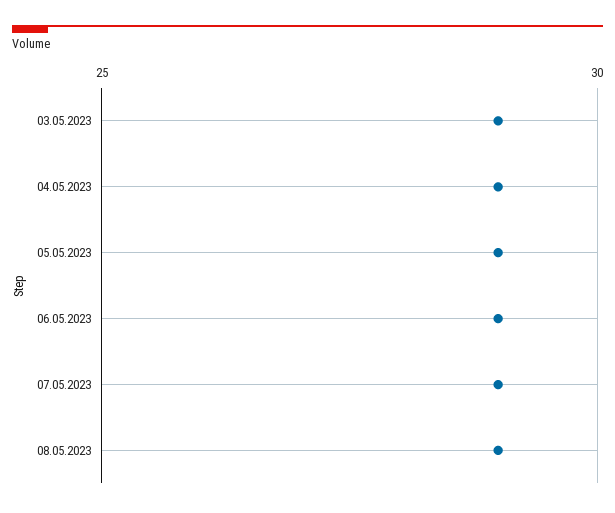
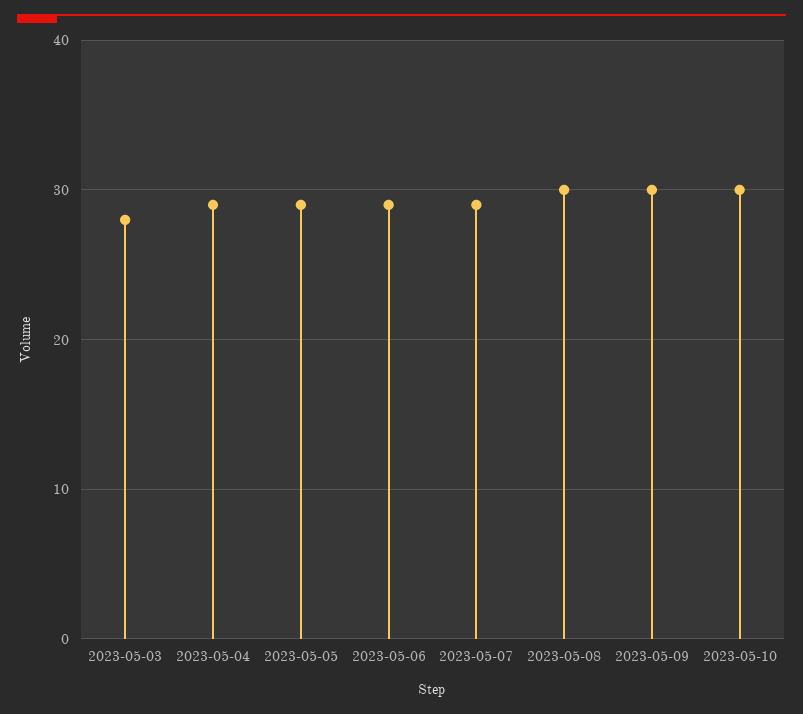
03.05.2023: 29 -> 28
08.05.2023: 29 -> 30
2023-05-09: none -> 30
2023-05-10: none -> 30

